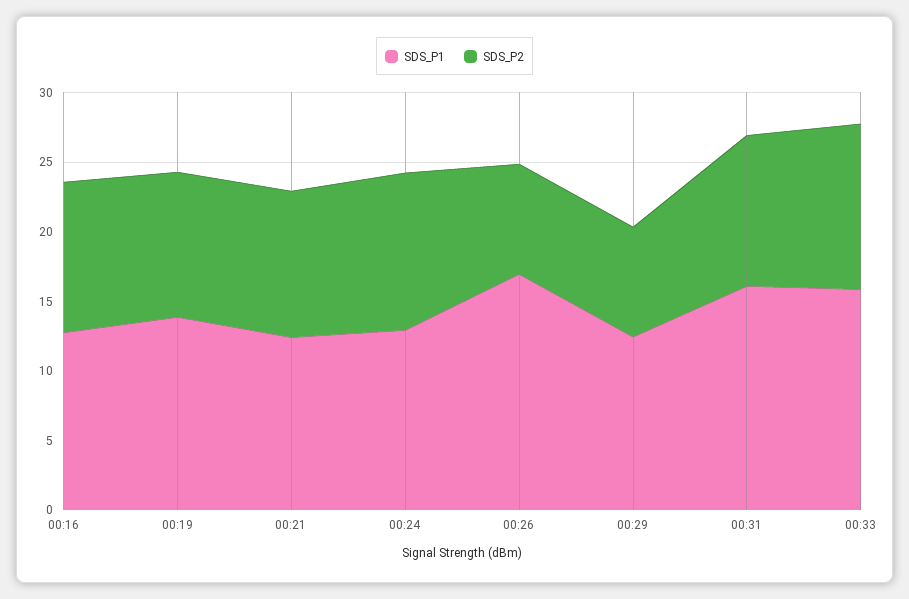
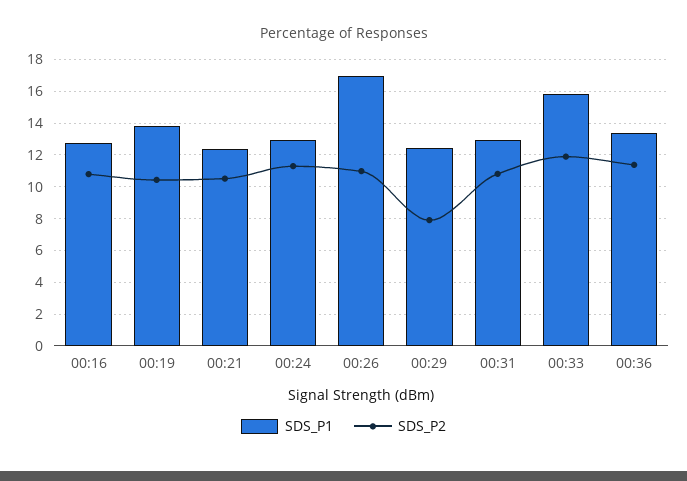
SDS_P2, 00:26: 8 -> 11
SDS_P1, 00:31: 16 -> 13
SDS_P1, 00:36: none -> 13.5
SDS_P2, 00:36: none -> 11.5

